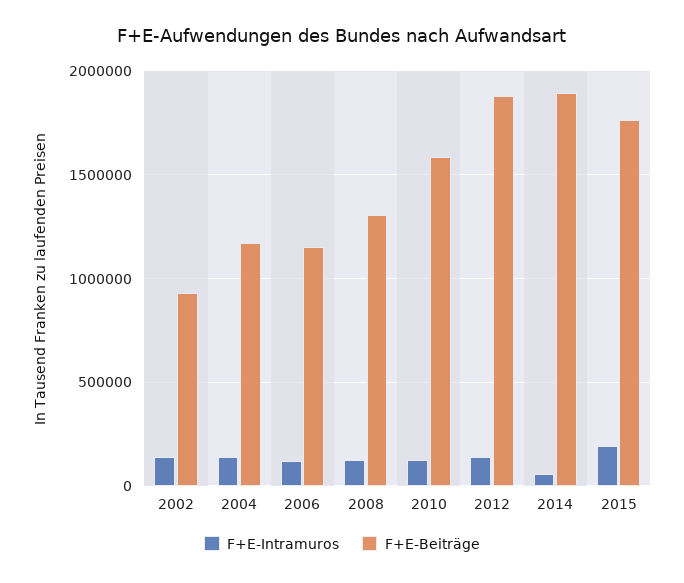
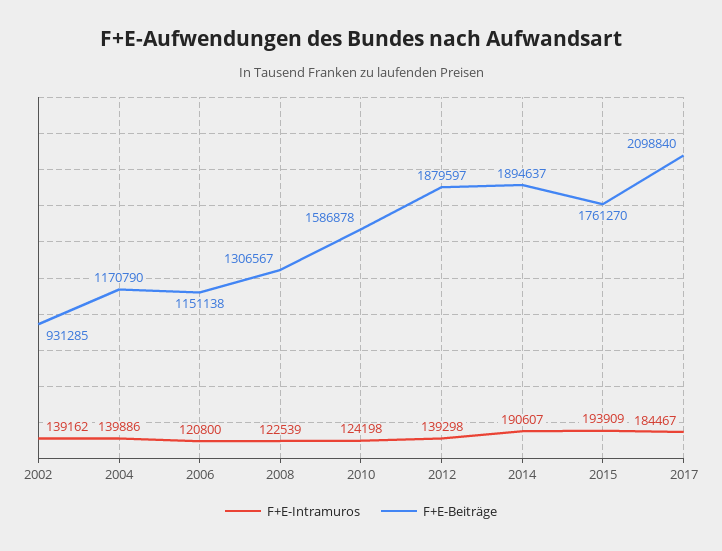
F+E-Intramuros, 2014: 50000 -> 190607
F+E-Intramuros, 2017: none -> 184467
F+E-Beiträge, 2017: none -> 2098840

